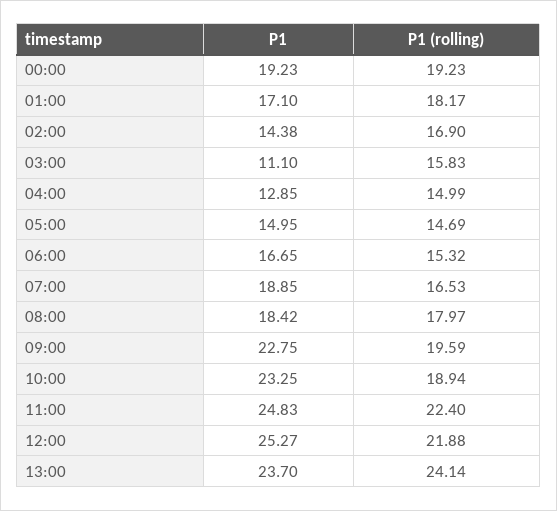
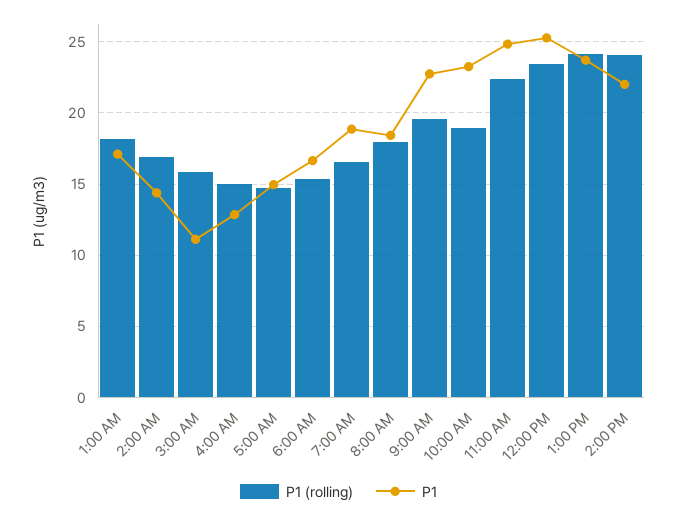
P1, 00:00: 19.23 -> none
P1 (rolling), 00:00: 19.23 -> none
P1 (rolling), 12:00: 21.88 -> 23.5
P1 (rolling), 2:00 PM: none -> 24
P1, 2:00 PM: none -> 22

